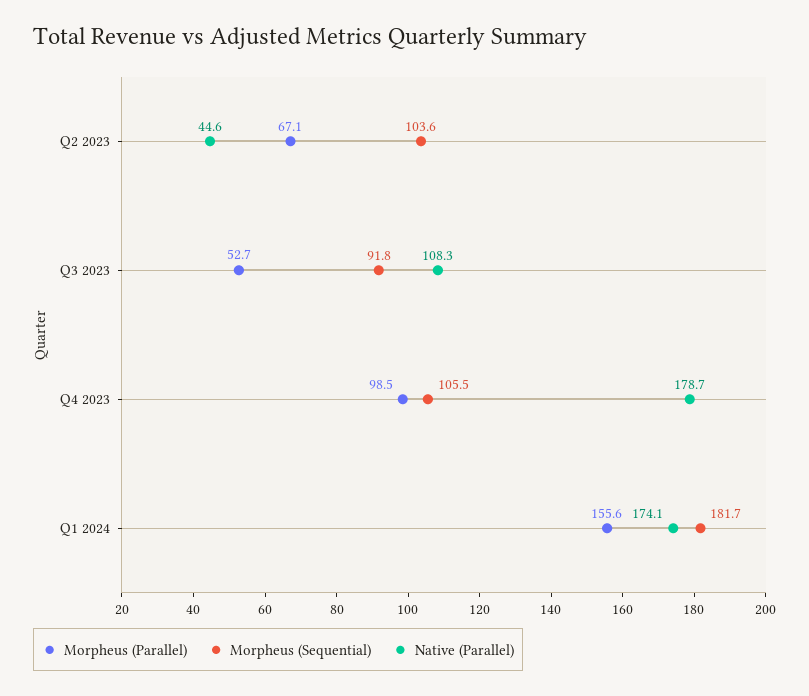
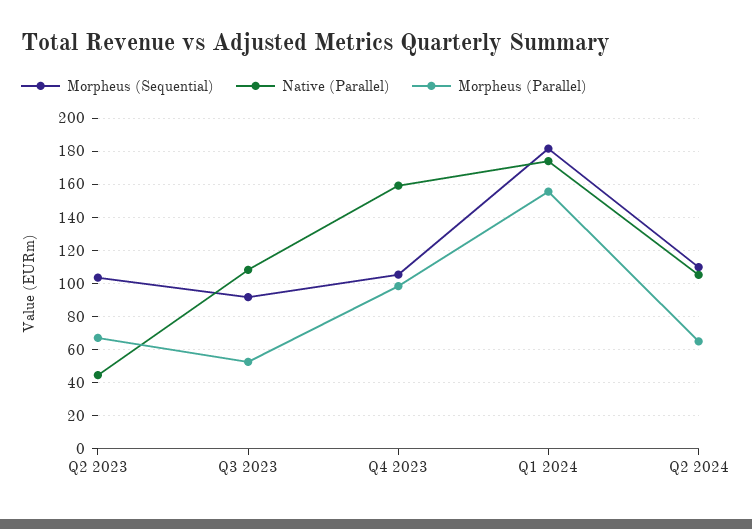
Native (Parallel), Q4 2023: 178.7 -> 160
Morpheus (Sequential), Q2 2024: none -> 110
Native (Parallel), Q2 2024: none -> 105
Morpheus (Parallel), Q2 2024: none -> 65

